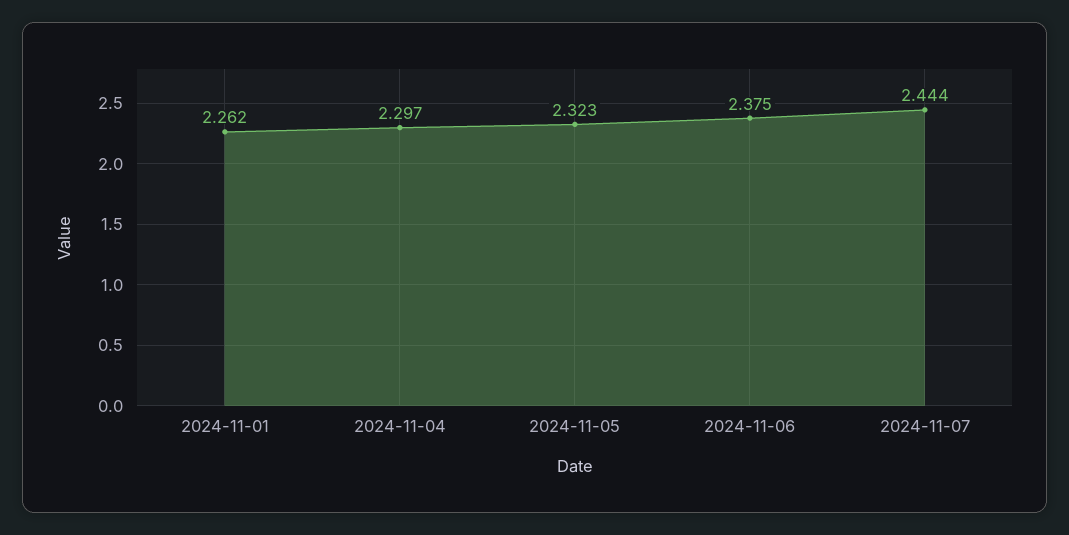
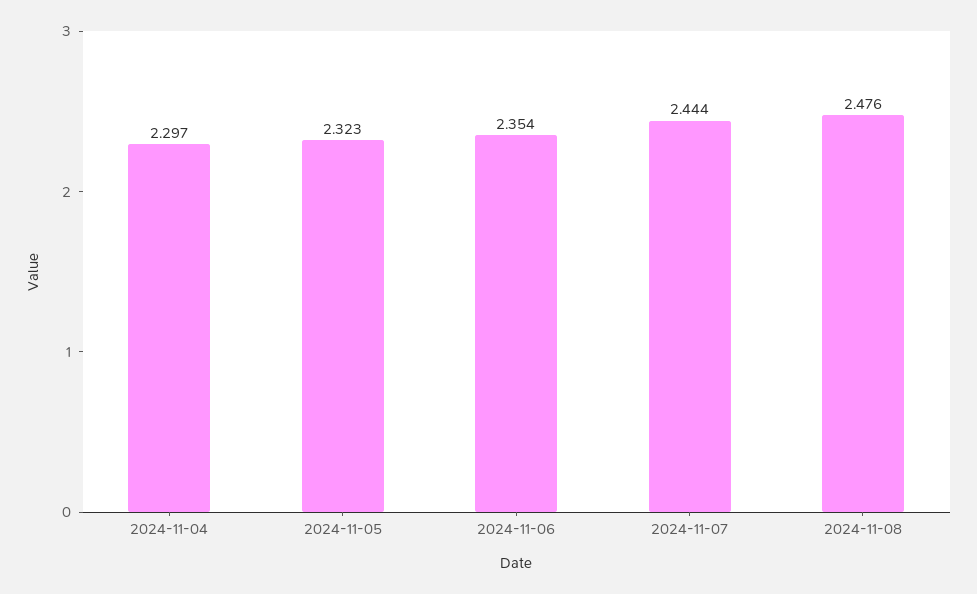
2024-11-01: 2.262 -> none
2024-11-06: 2.375 -> 2.354
2024-11-08: none -> 2.476

